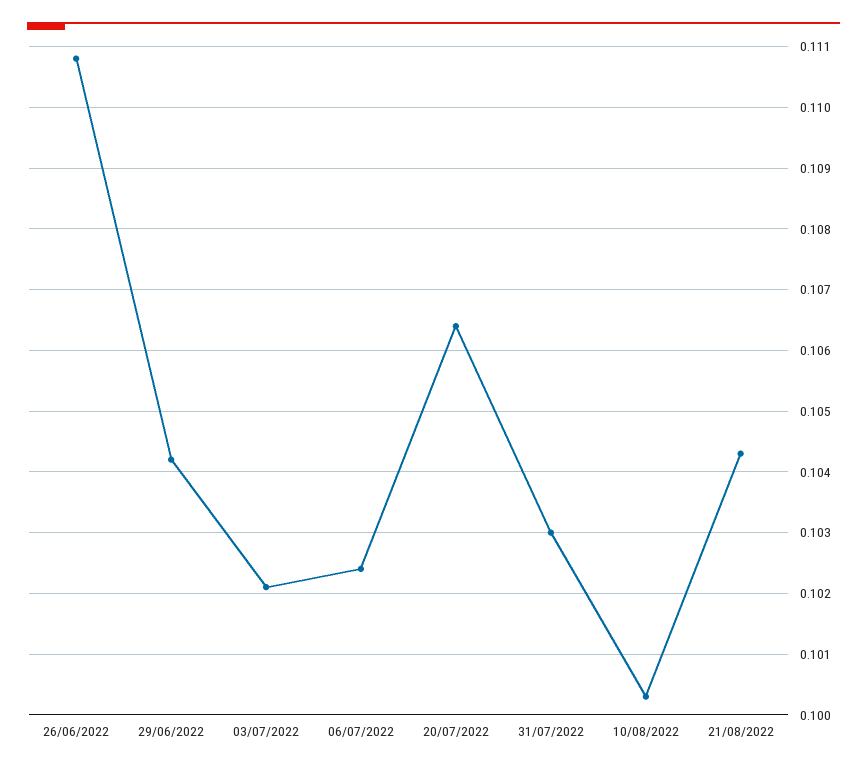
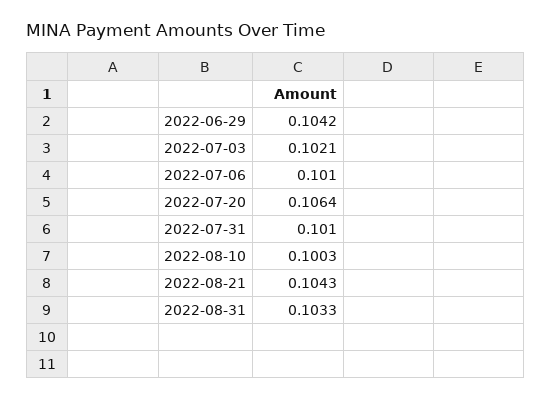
26/06/2022: 0.1108 -> none
06/07/2022: 0.1024 -> 0.101
31/07/2022: 0.103 -> 0.101
2022-08-31: none -> 0.1033

